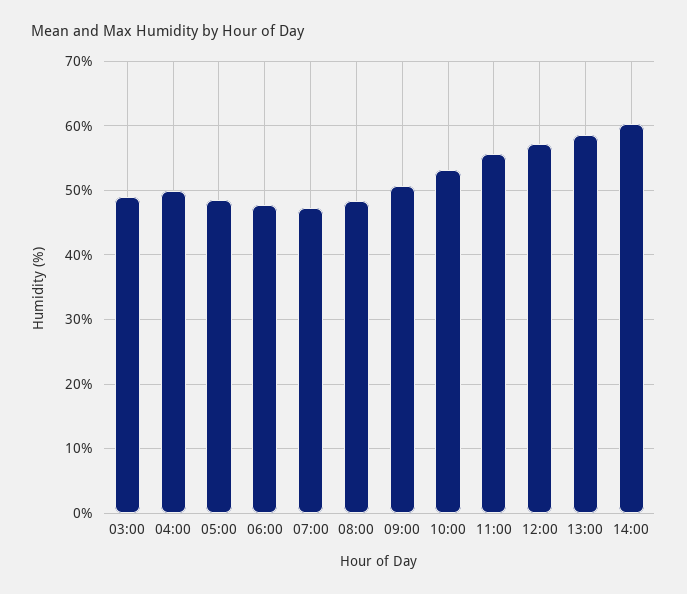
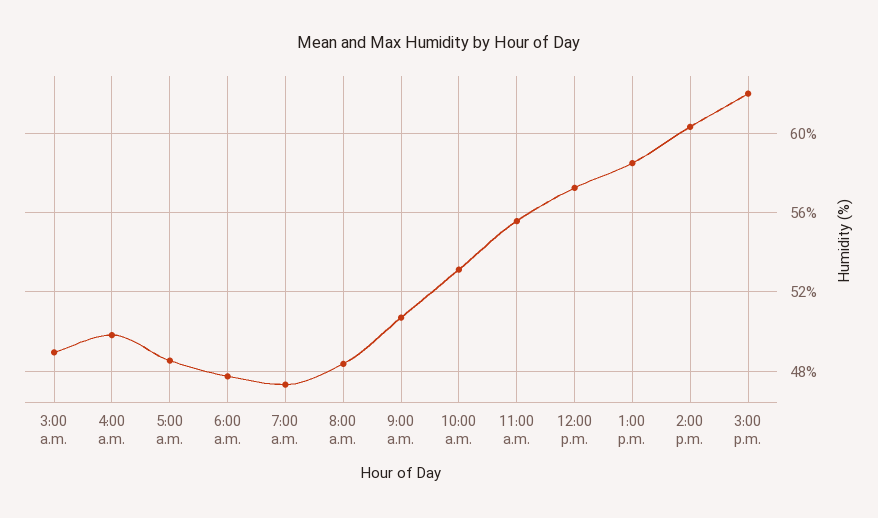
3:00 p.m.: none -> 62

